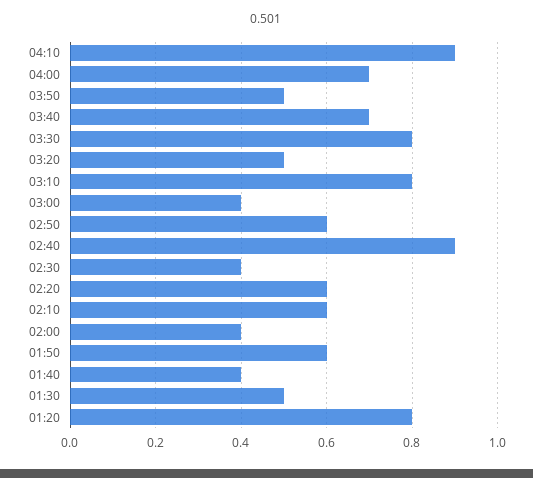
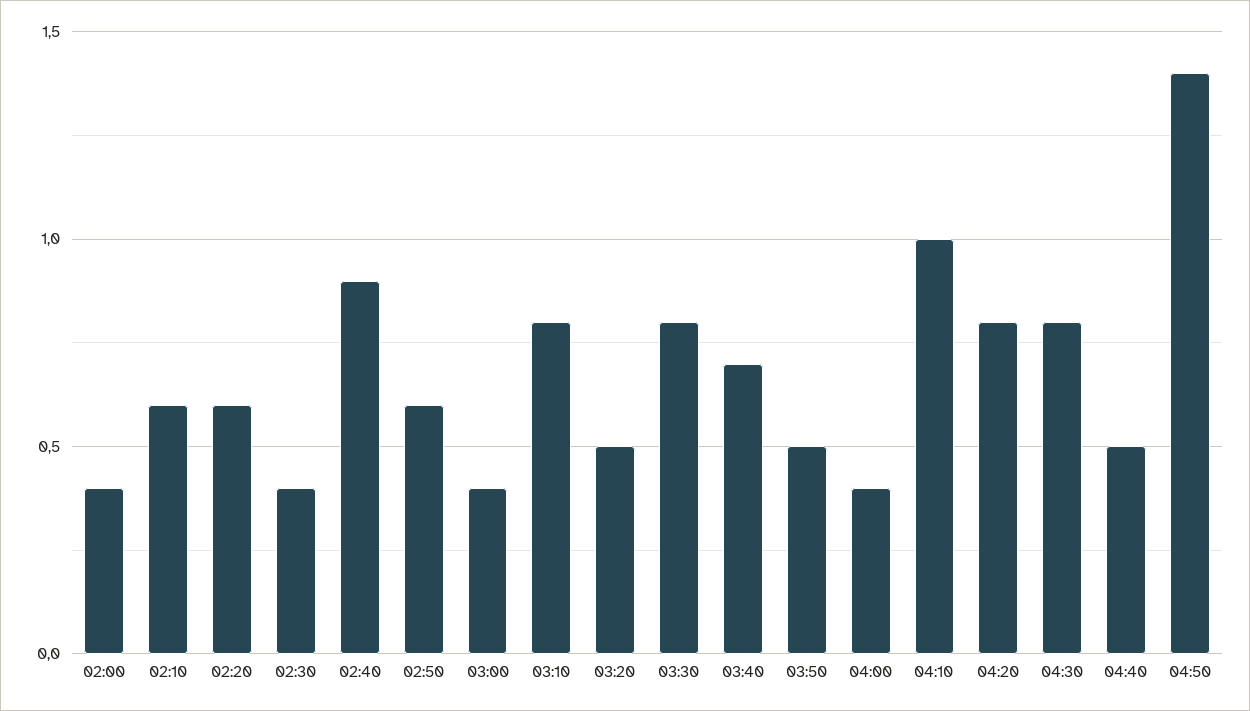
04:10: 0.9 -> 1
04:00: 0.7 -> 0.4
01:50: 0.6 -> none
01:40: 0.4 -> none
01:30: 0.5 -> none
01:20: 0.8 -> none
04:20: none -> 0.8
04:30: none -> 0.8
04:40: none -> 0.5
04:50: none -> 1.4

